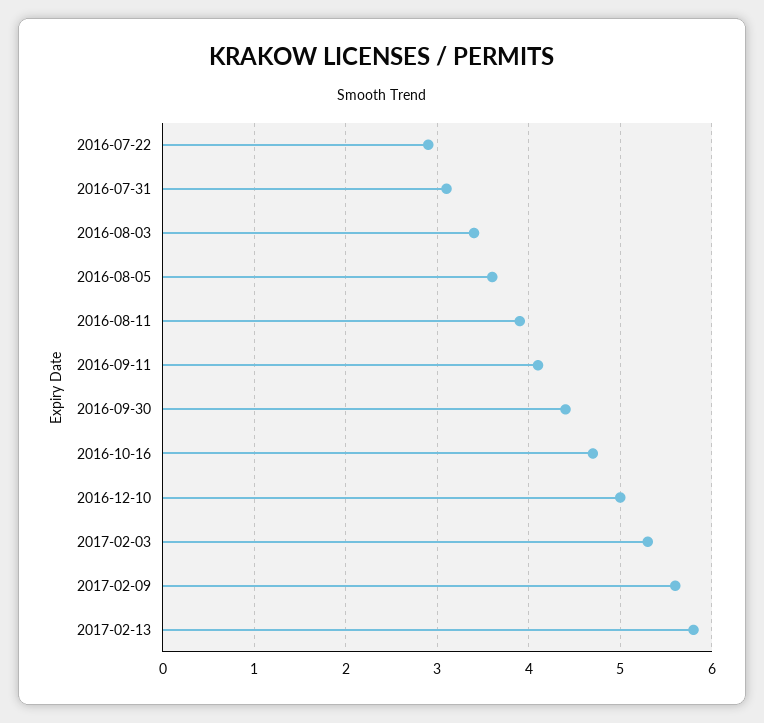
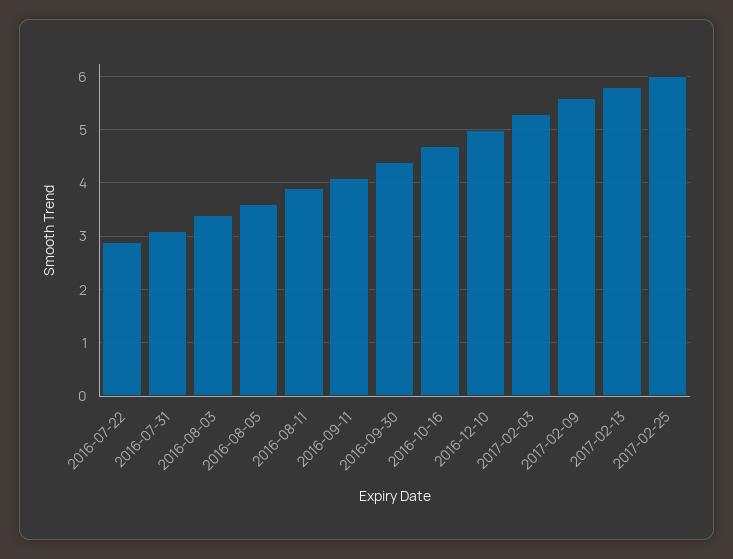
2017-02-25: none -> 6

